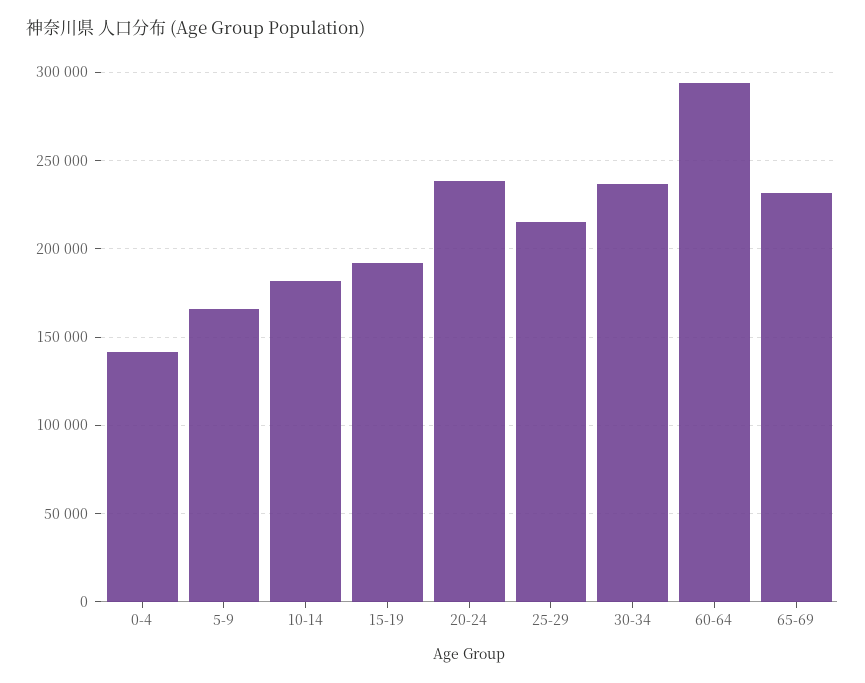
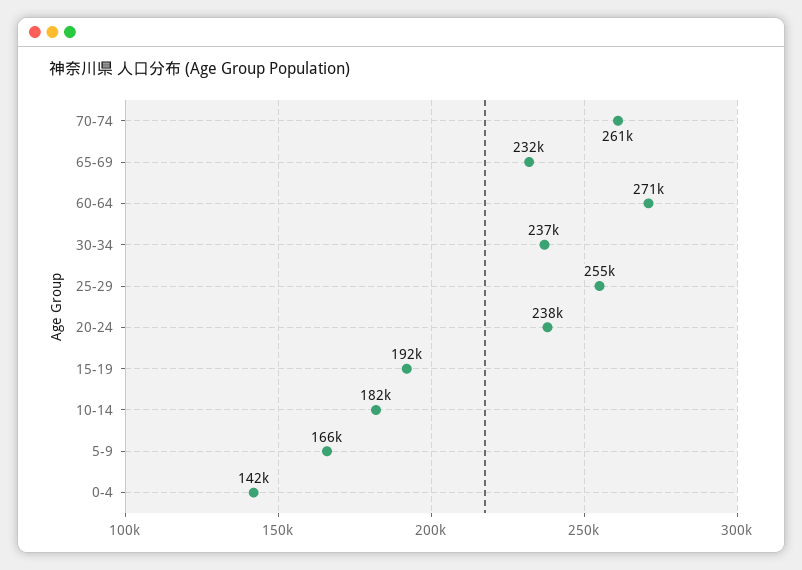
25-29: 215000 -> 255000
60-64: 295000 -> 271000
70-74: none -> 261000

